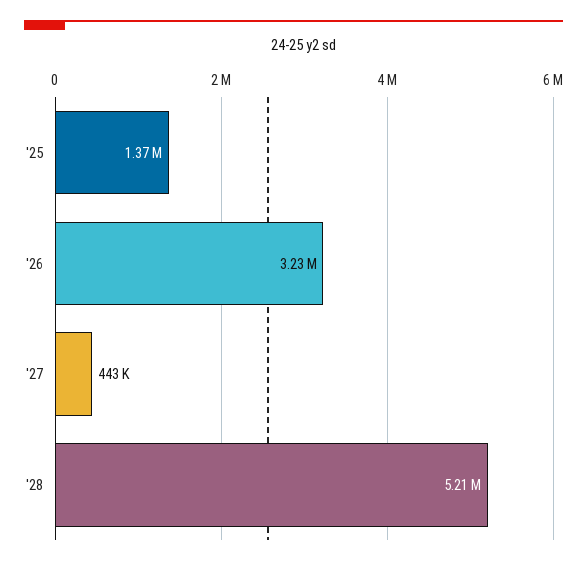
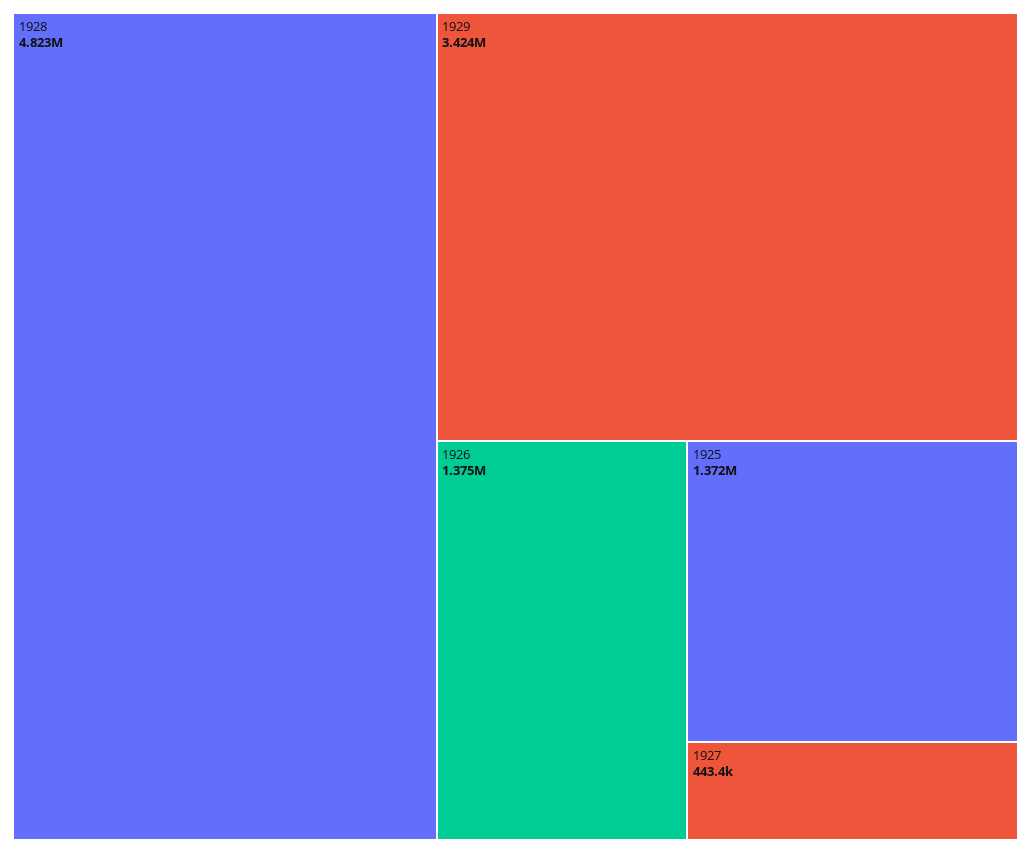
'26: 3230000 -> 1375000
'28: 5210000 -> 4823000
1929: none -> 3424000

